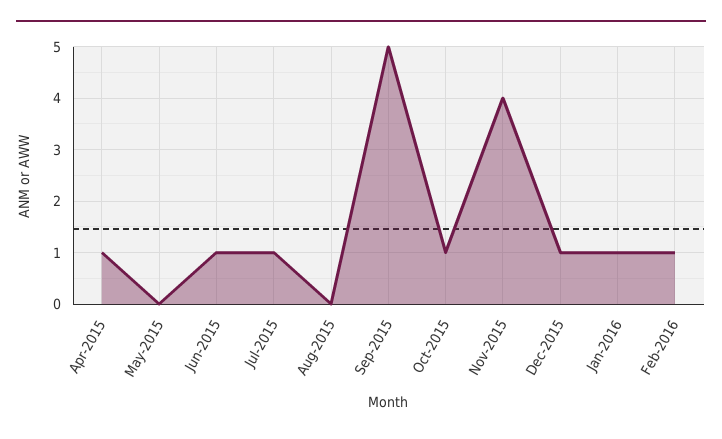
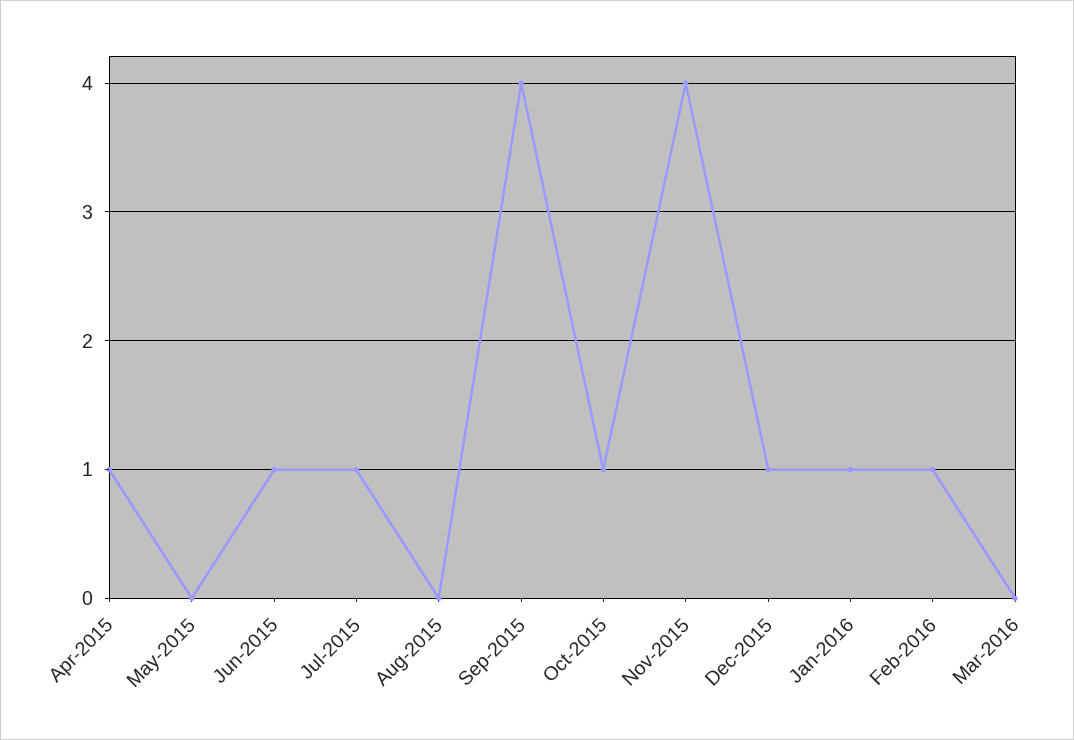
Sep-2015: 5 -> 4
Mar-2016: none -> 0

